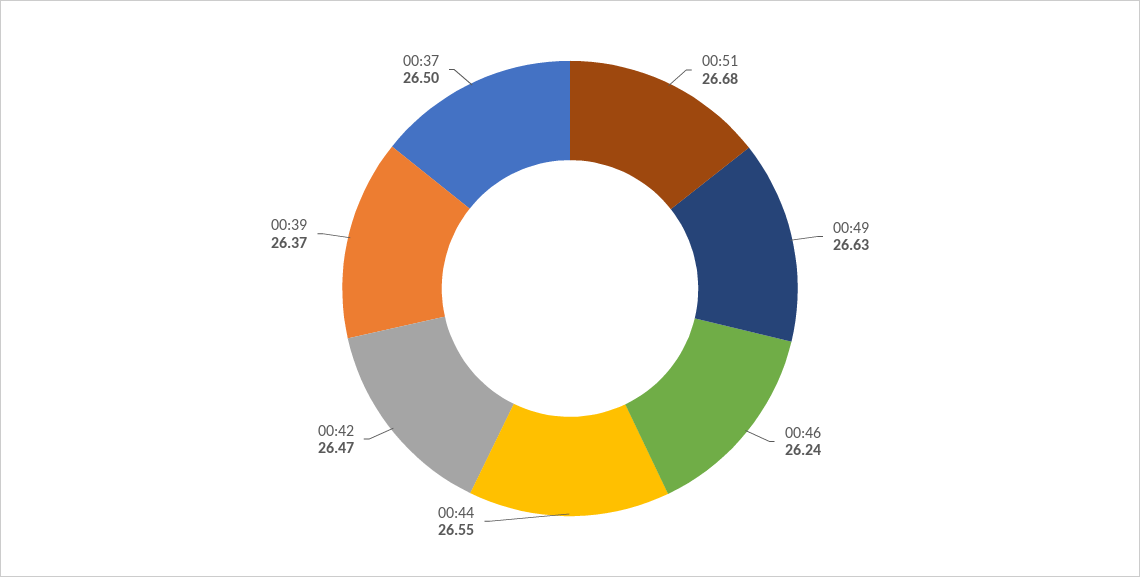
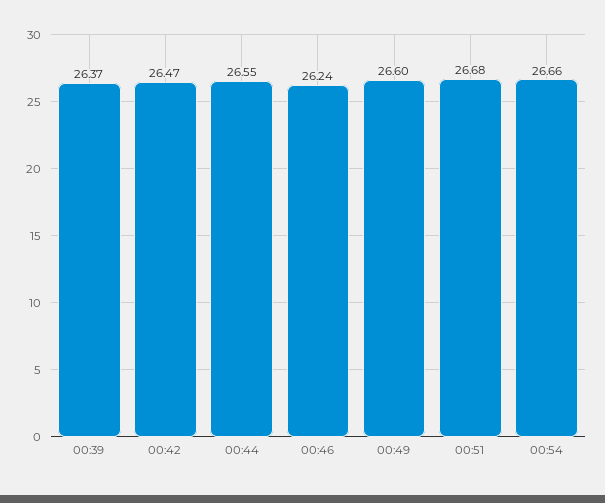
00:49: 26.63 -> 26.6
00:37: 26.5 -> none
00:54: none -> 26.66

